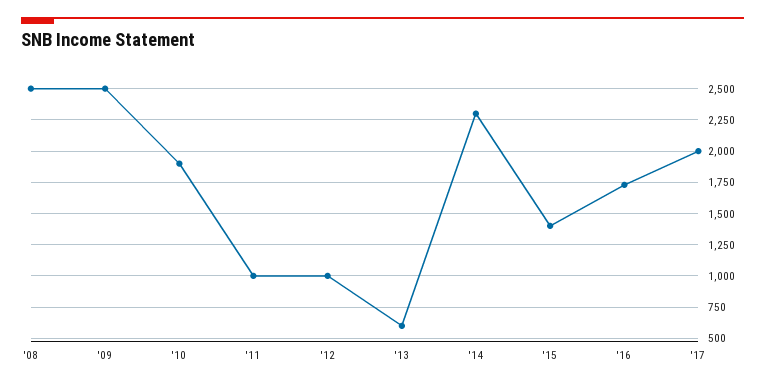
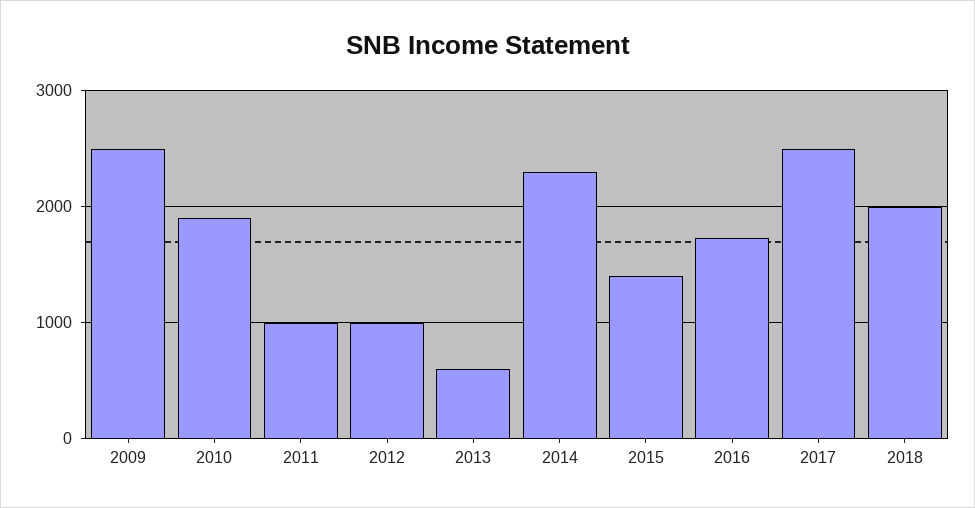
'08: 2500 -> none
'17: 2000 -> 2500
2018: none -> 2000

